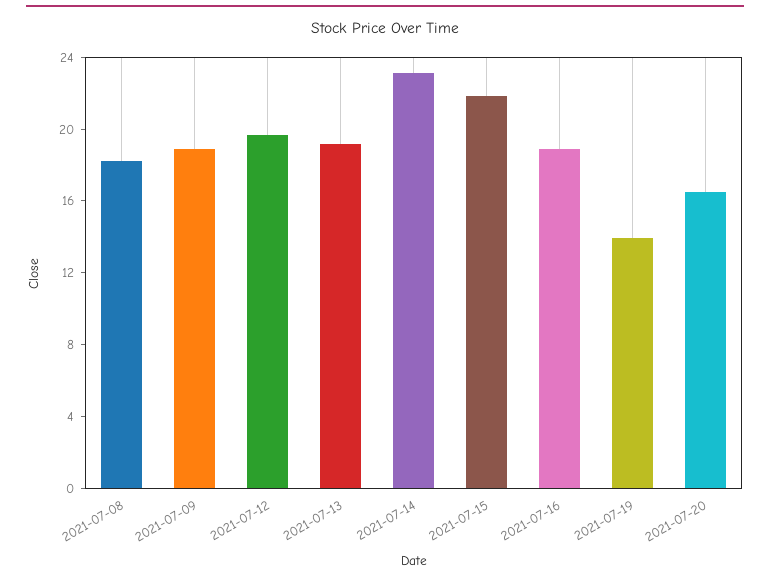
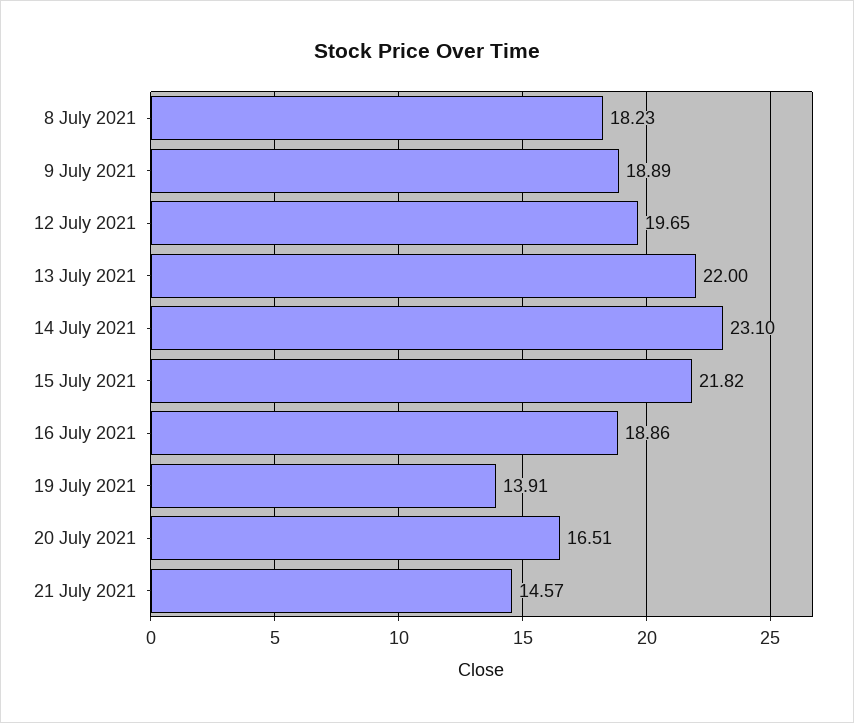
2021-07-13: 19 -> 22
21 July 2021: none -> 14.57

